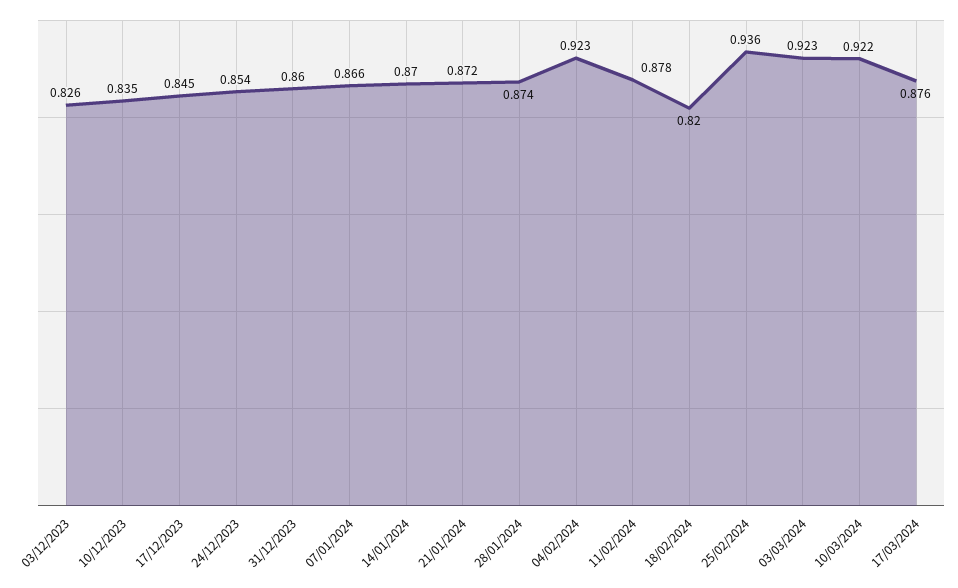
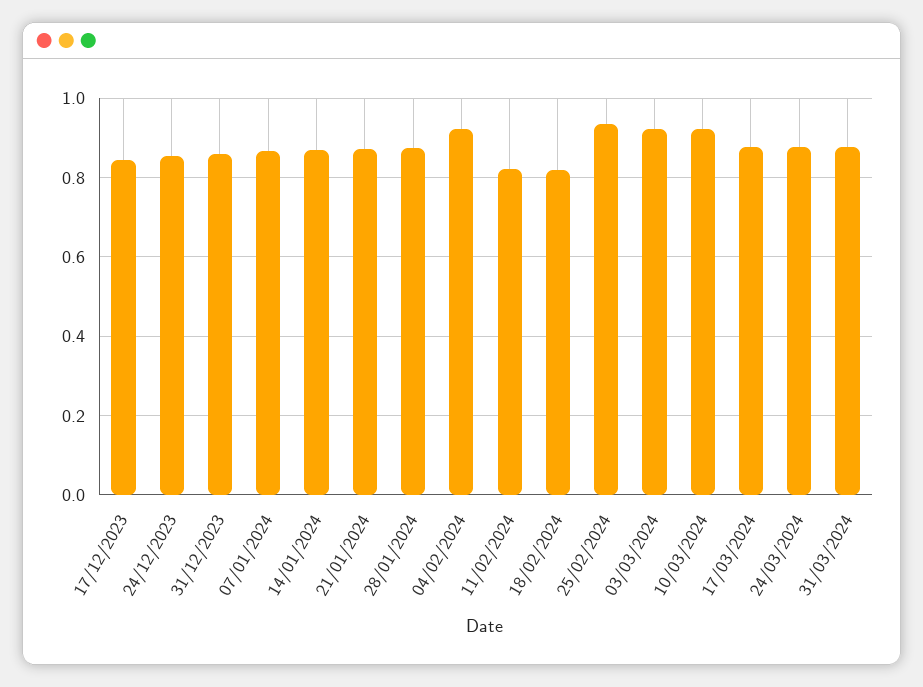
03/12/2023: 0.826 -> none
10/12/2023: 0.835 -> none
11/02/2024: 0.878 -> 0.82
24/03/2024: none -> 0.88
31/03/2024: none -> 0.88

